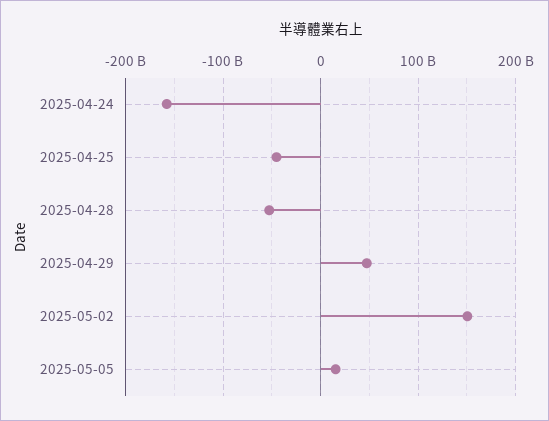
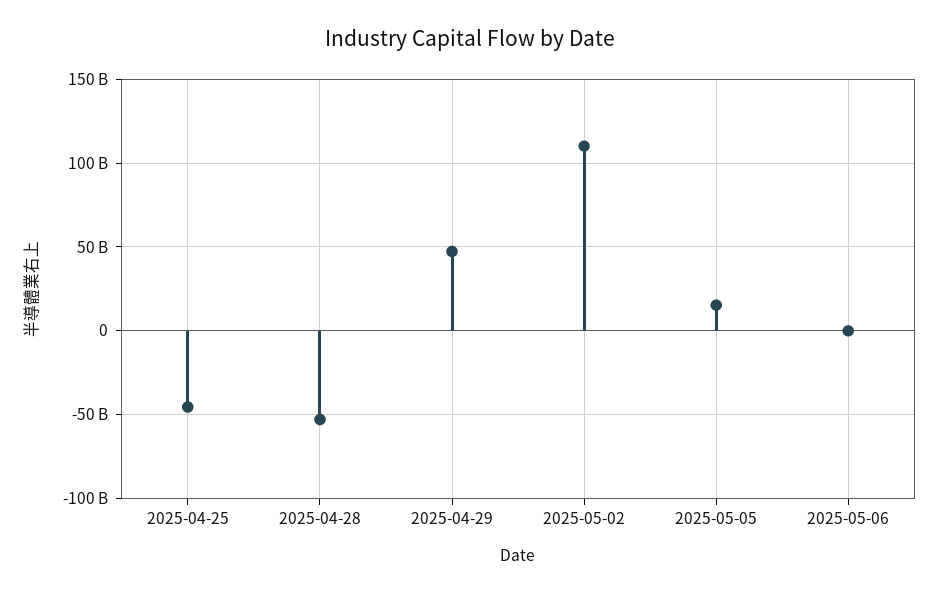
2025-04-24: -160000000000 -> none
2025-05-02: 150000000000 -> 110000000000
2025-05-06: none -> 0

